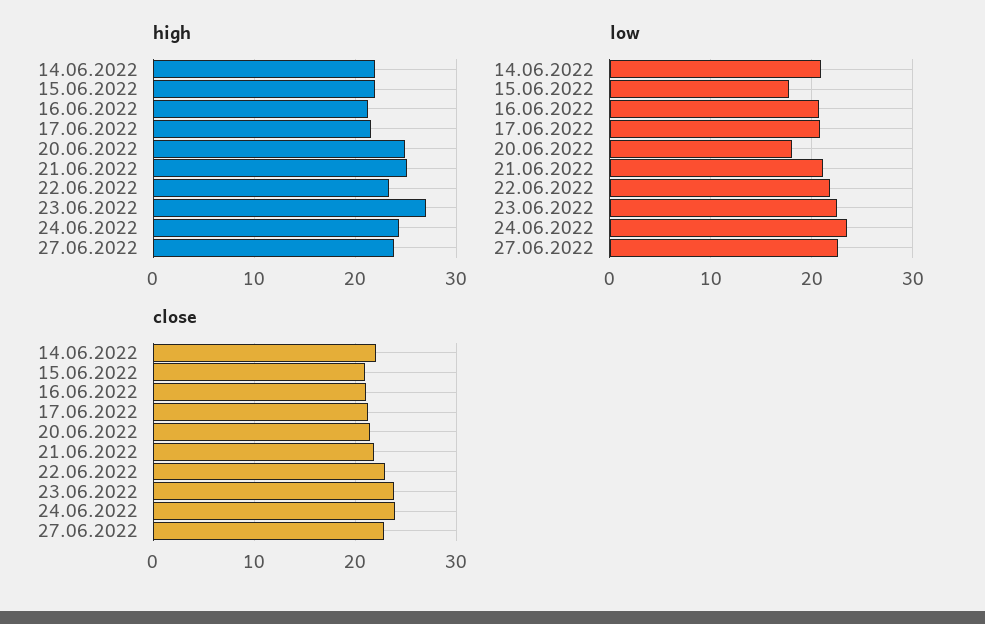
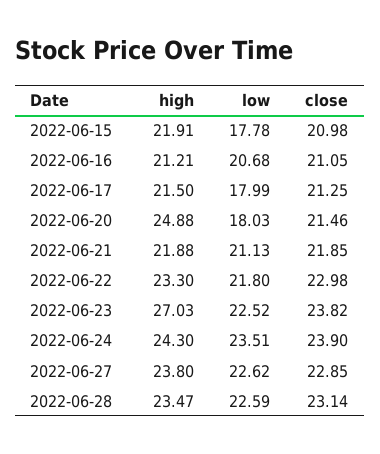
high, 14.06.2022: 22 -> none
high, 21.06.2022: 25 -> 21.88
low, 14.06.2022: 21 -> none
low, 17.06.2022: 21 -> 17.99
close, 14.06.2022: 22 -> none
high, 2022-06-28: none -> 23.47
low, 2022-06-28: none -> 22.59
close, 2022-06-28: none -> 23.14

